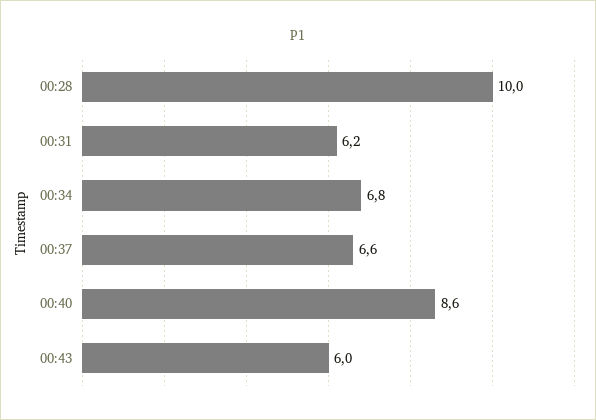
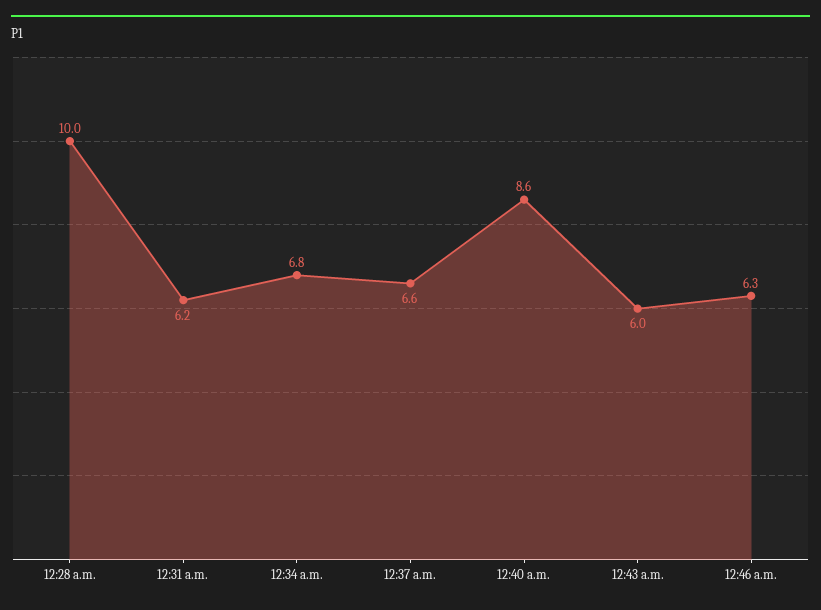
12:46 a.m.: none -> 6.3

